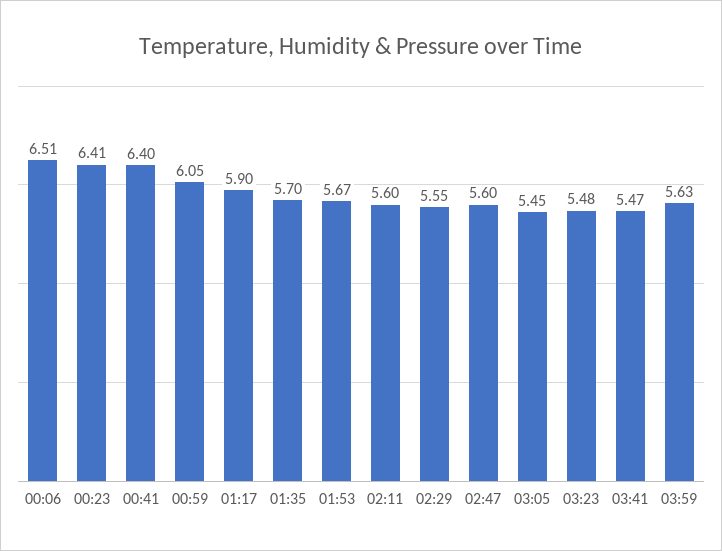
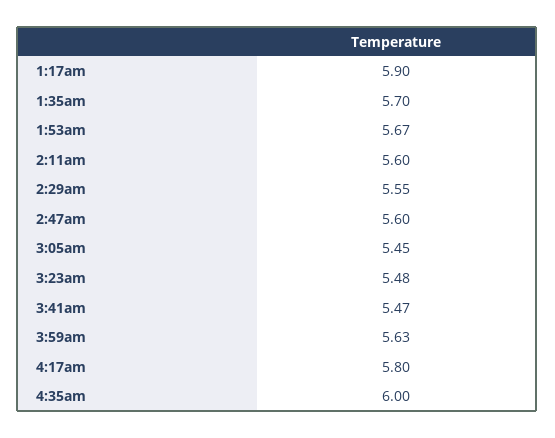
00:06: 6.51 -> none
00:23: 6.41 -> none
00:41: 6.4 -> none
00:59: 6.05 -> none
4:17am: none -> 5.8
4:35am: none -> 6

